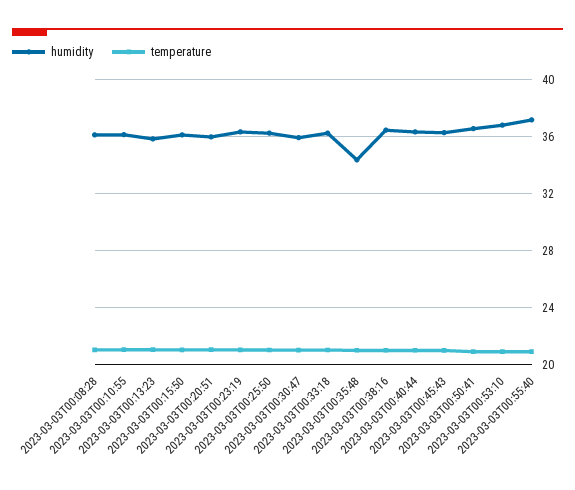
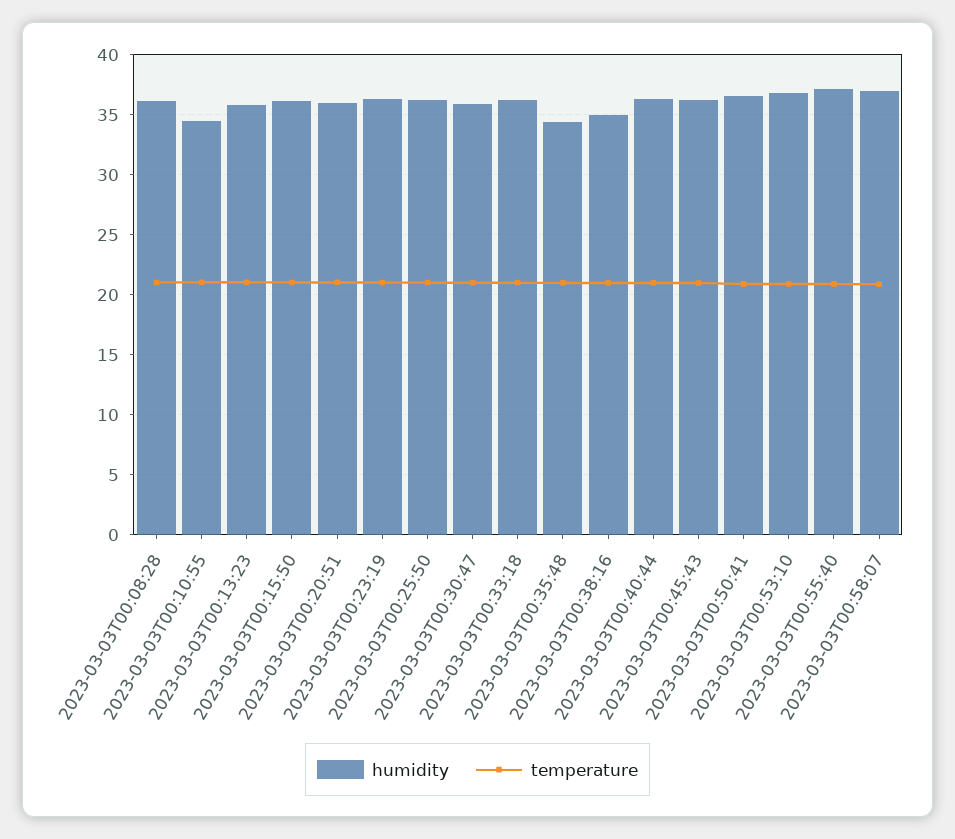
humidity, 2023-03-03T00:10:55: 36 -> 34.5
humidity, 2023-03-03T00:38:16: 36.5 -> 35
humidity, 2023-03-03T00:58:07: none -> 37
temperature, 2023-03-03T00:58:07: none -> 21

